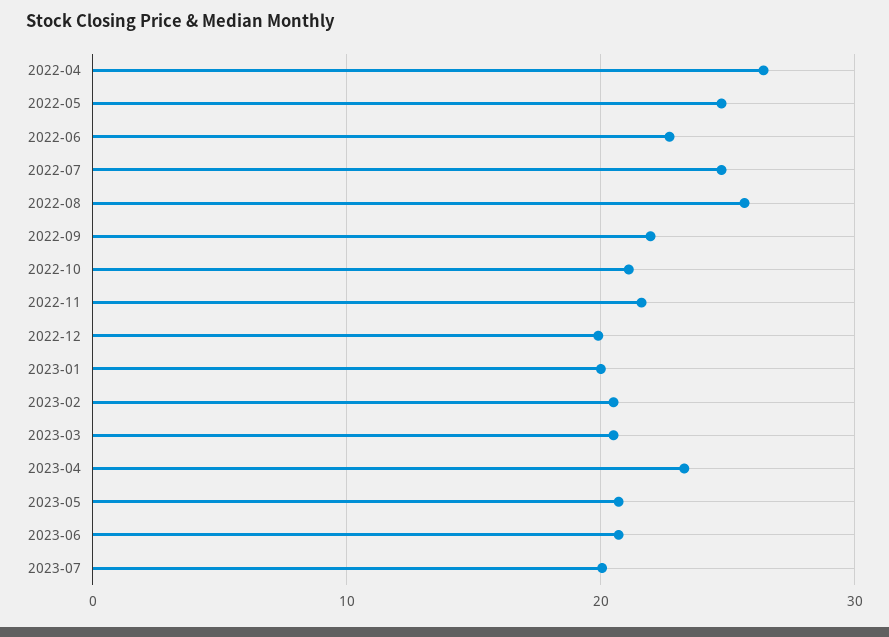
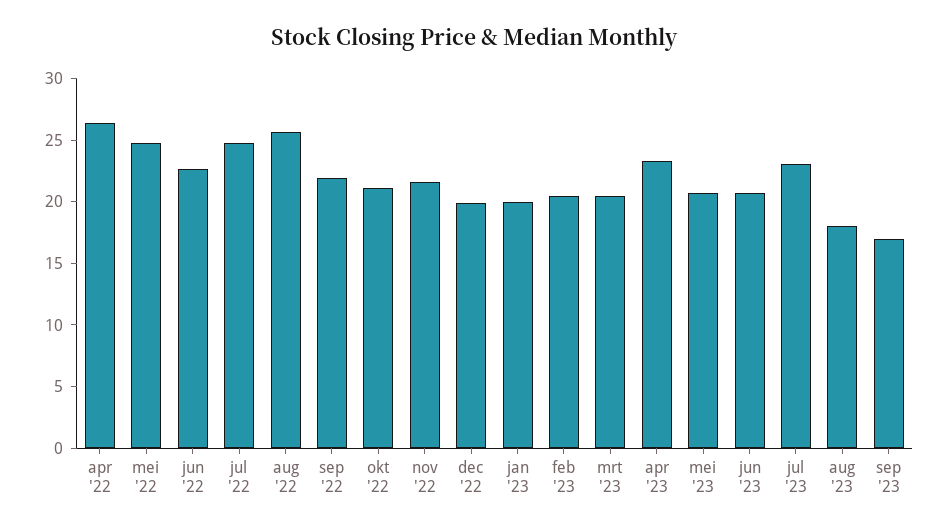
2023-07: 20 -> 23
aug '23: none -> 18
sep '23: none -> 17

